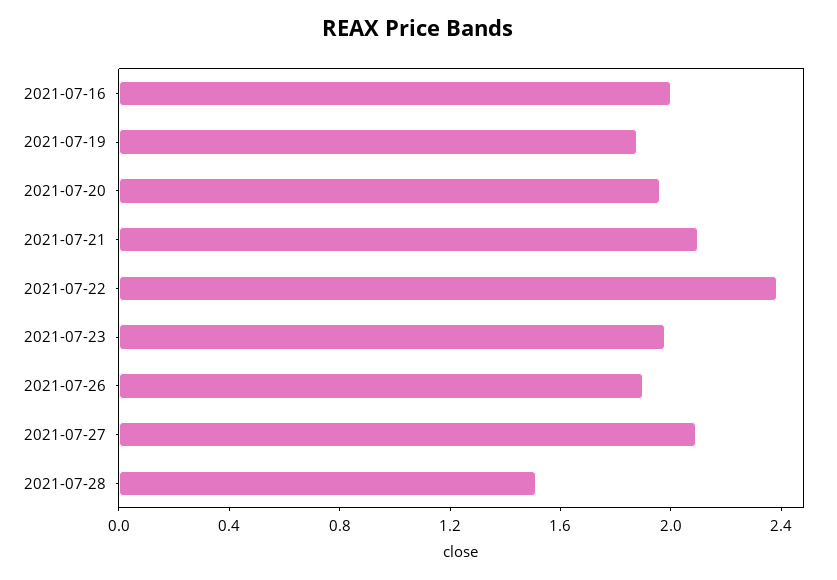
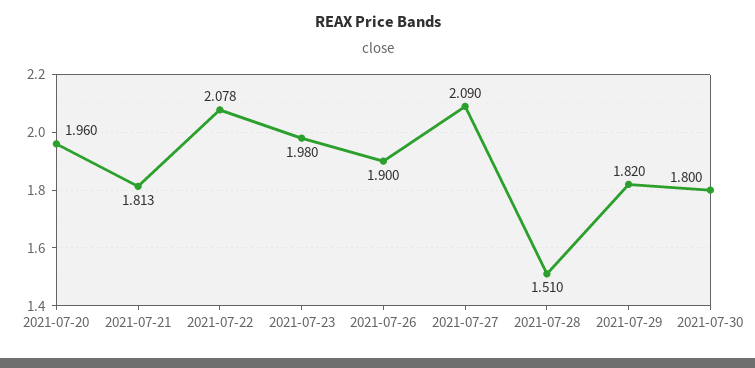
2021-07-16: 2 -> none
2021-07-19: 1.9 -> none
2021-07-21: 2.1 -> 1.813
2021-07-22: 2.4 -> 2.078
2021-07-29: none -> 1.82
2021-07-30: none -> 1.8

